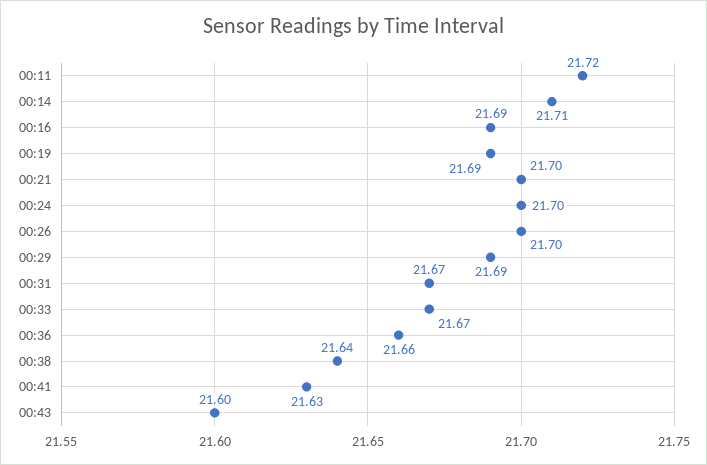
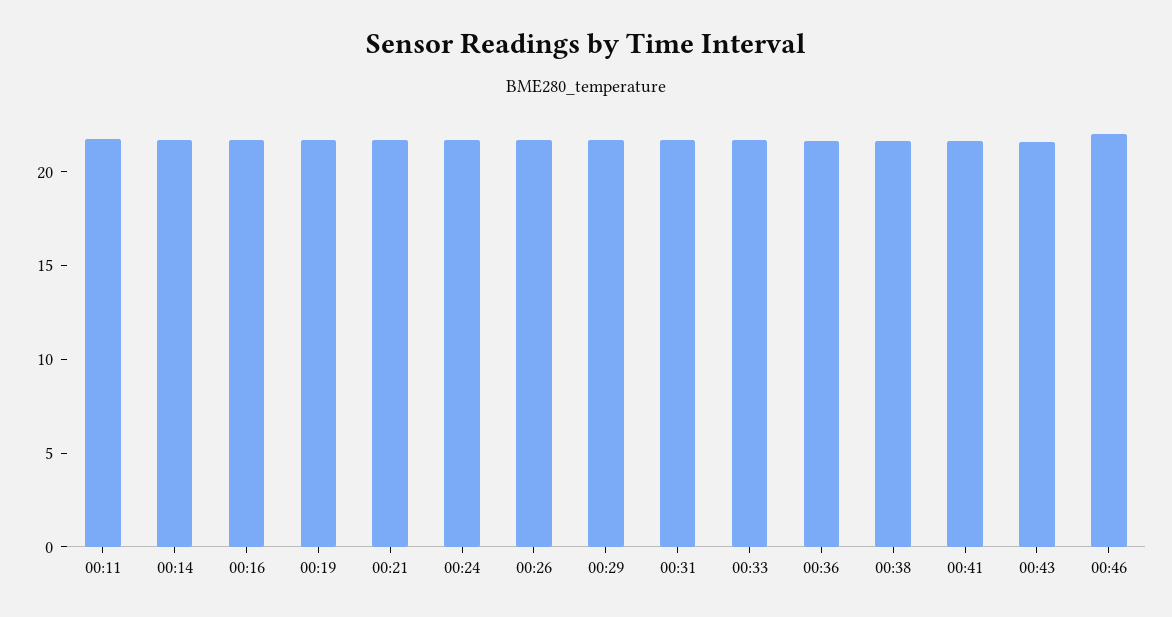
00:46: none -> 22

